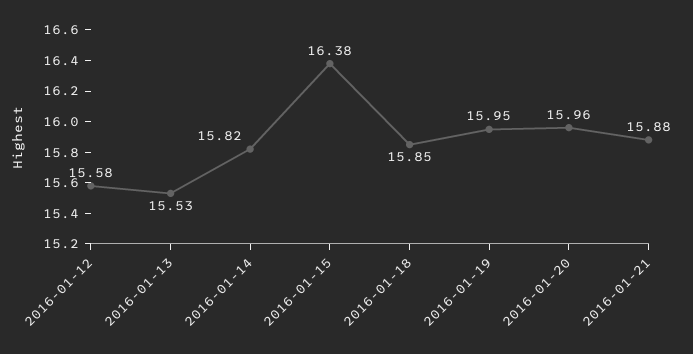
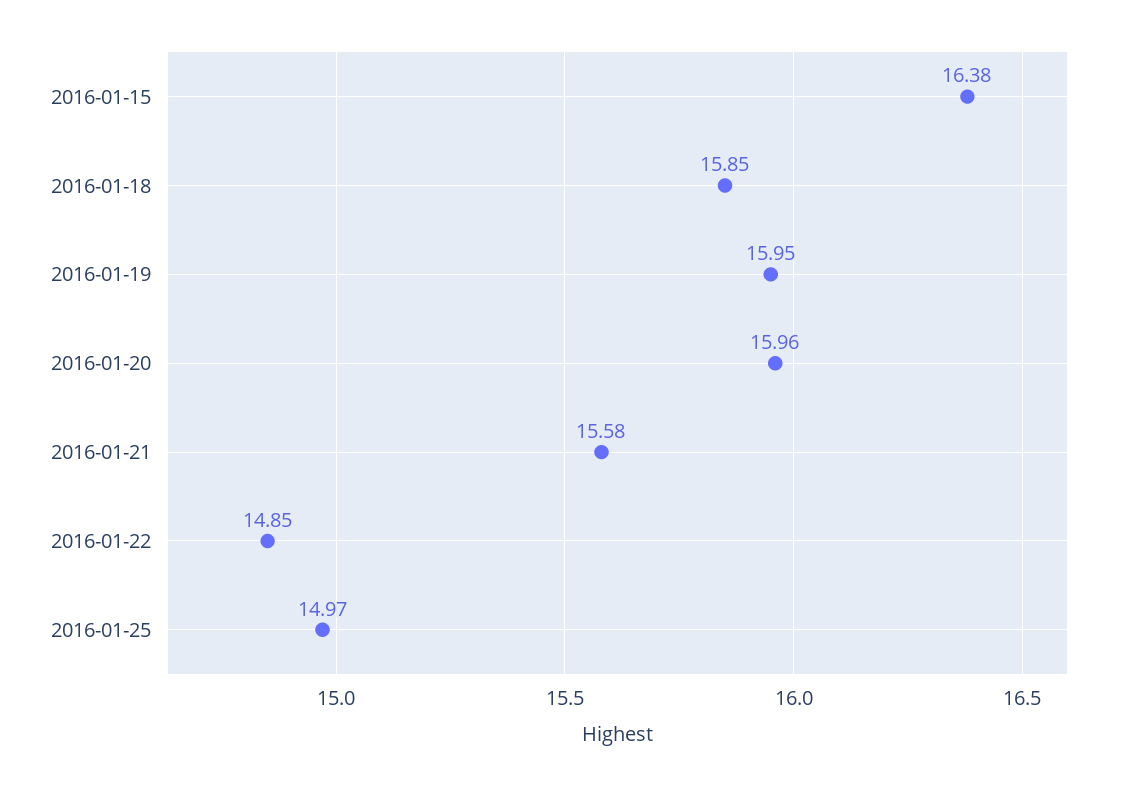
2016-01-12: 15.58 -> none
2016-01-13: 15.53 -> none
2016-01-14: 15.82 -> none
2016-01-21: 15.88 -> 15.58
2016-01-22: none -> 14.85
2016-01-25: none -> 14.97

